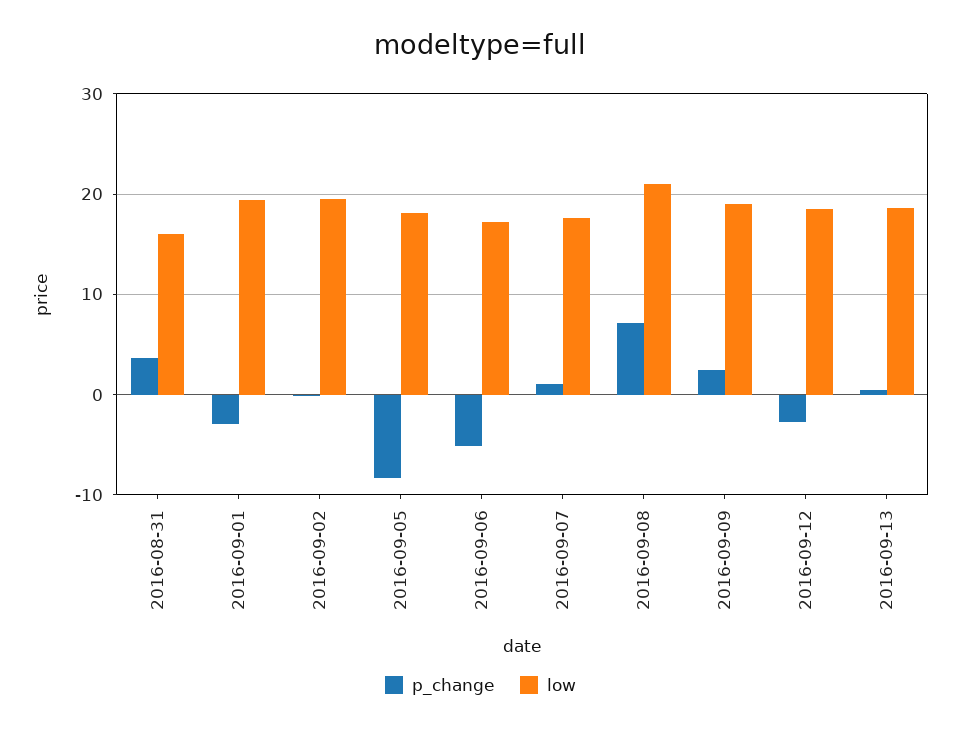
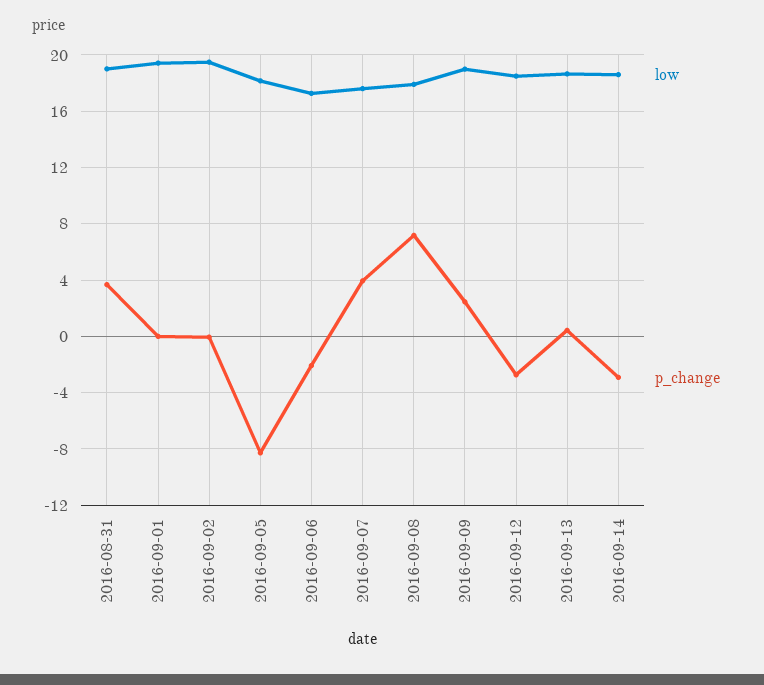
low, 2016-08-31: 16 -> 19
p_change, 2016-09-01: -3 -> 0
p_change, 2016-09-06: -5 -> -2
p_change, 2016-09-07: 1 -> 4
low, 2016-09-08: 21 -> 18
low, 2016-09-14: none -> 18.5
p_change, 2016-09-14: none -> -3

